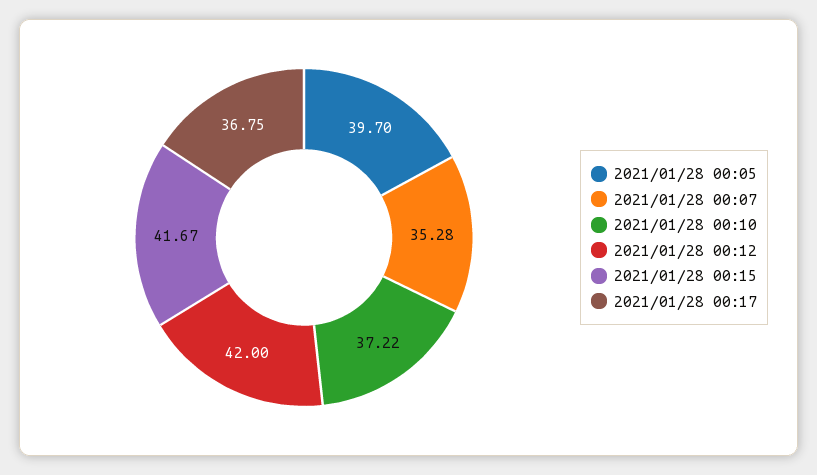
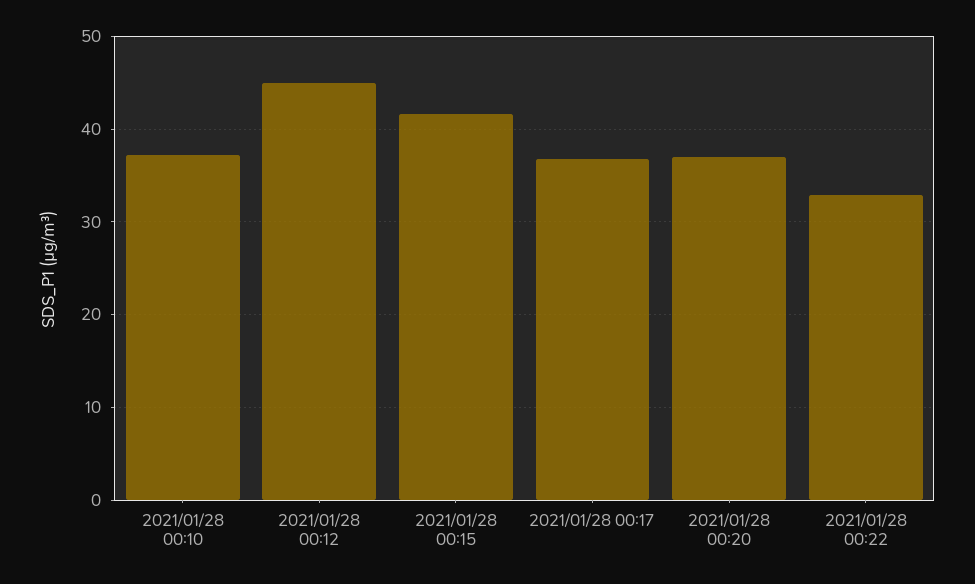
2021/01/28 00:05: 39.7 -> none
2021/01/28 00:07: 35.28 -> none
2021/01/28 00:12: 42 -> 45
2021/01/28 00:20: none -> 37
2021/01/28 00:22: none -> 33

